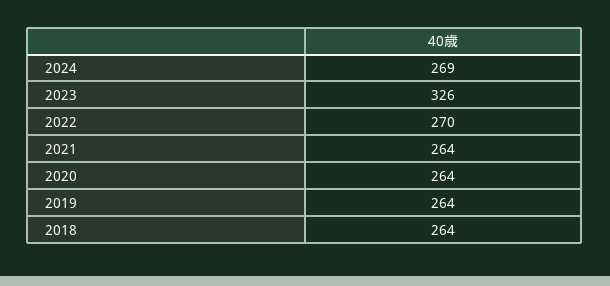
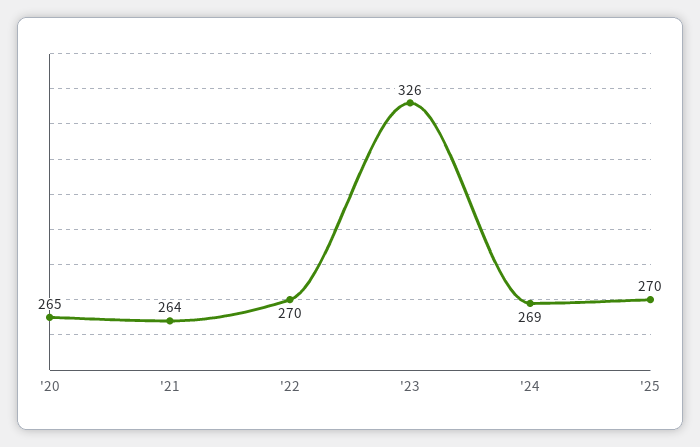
2020: 264 -> 265
2019: 264 -> none
2018: 264 -> none
'25: none -> 270

